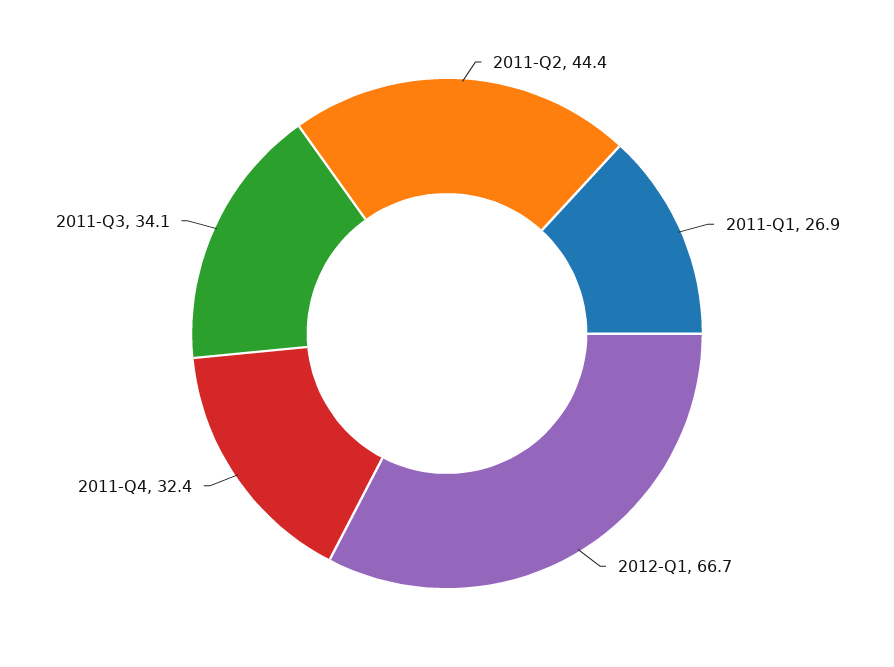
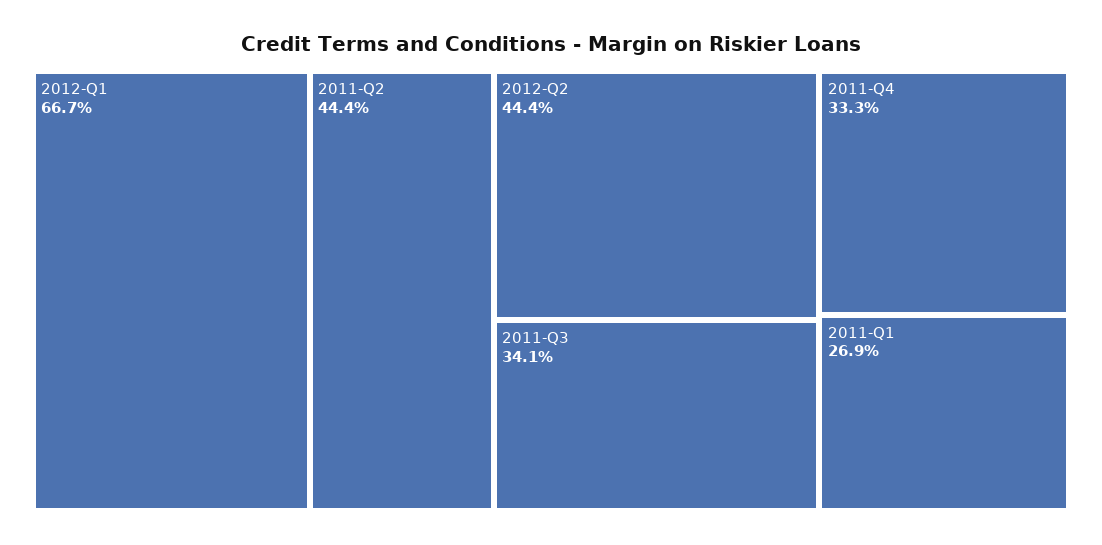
2011-Q4: 32.4 -> 33.3
2012-Q2: none -> 44.4

